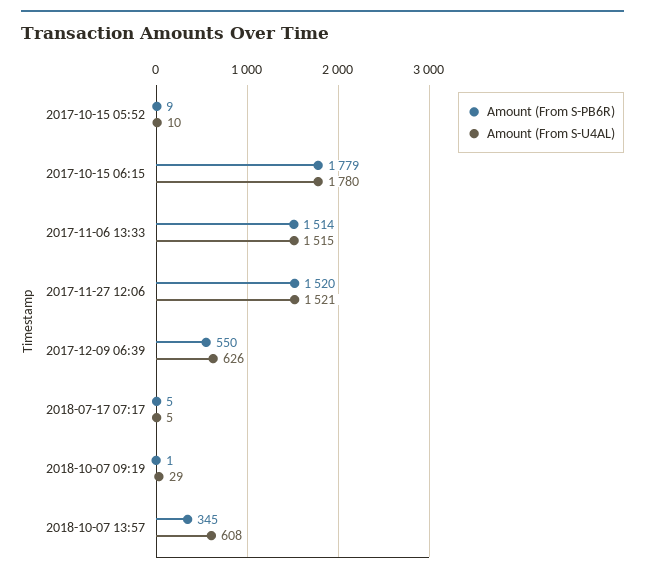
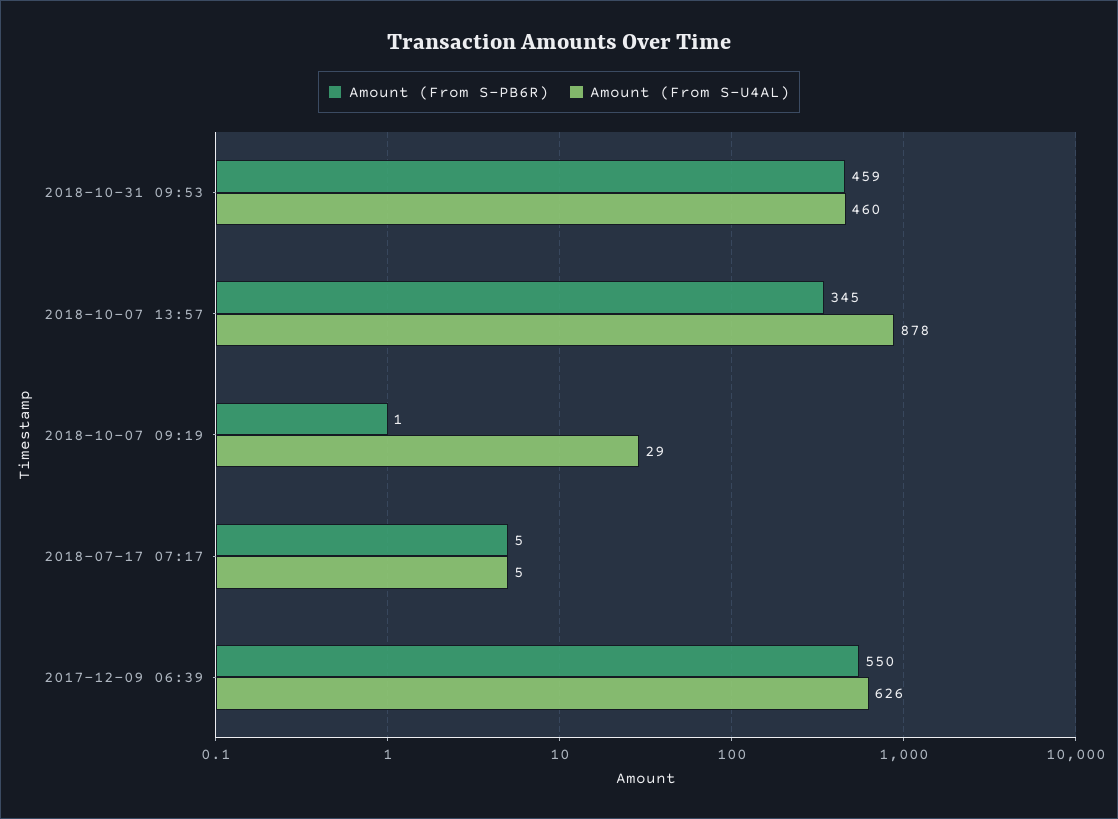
Amount (From S-PB6R), 2017-10-15 05:52: 9 -> none
Amount (From S-U4AL), 2017-10-15 05:52: 10 -> none
Amount (From S-PB6R), 2017-10-15 06:15: 1779 -> none
Amount (From S-U4AL), 2017-10-15 06:15: 1780 -> none
Amount (From S-PB6R), 2017-11-06 13:33: 1514 -> none
Amount (From S-U4AL), 2017-11-06 13:33: 1515 -> none
Amount (From S-PB6R), 2017-11-27 12:06: 1520 -> none
Amount (From S-U4AL), 2017-11-27 12:06: 1521 -> none
Amount (From S-U4AL), 2018-10-07 13:57: 608 -> 878
Amount (From S-PB6R), 2018-10-31 09:53: none -> 459
Amount (From S-U4AL), 2018-10-31 09:53: none -> 460

